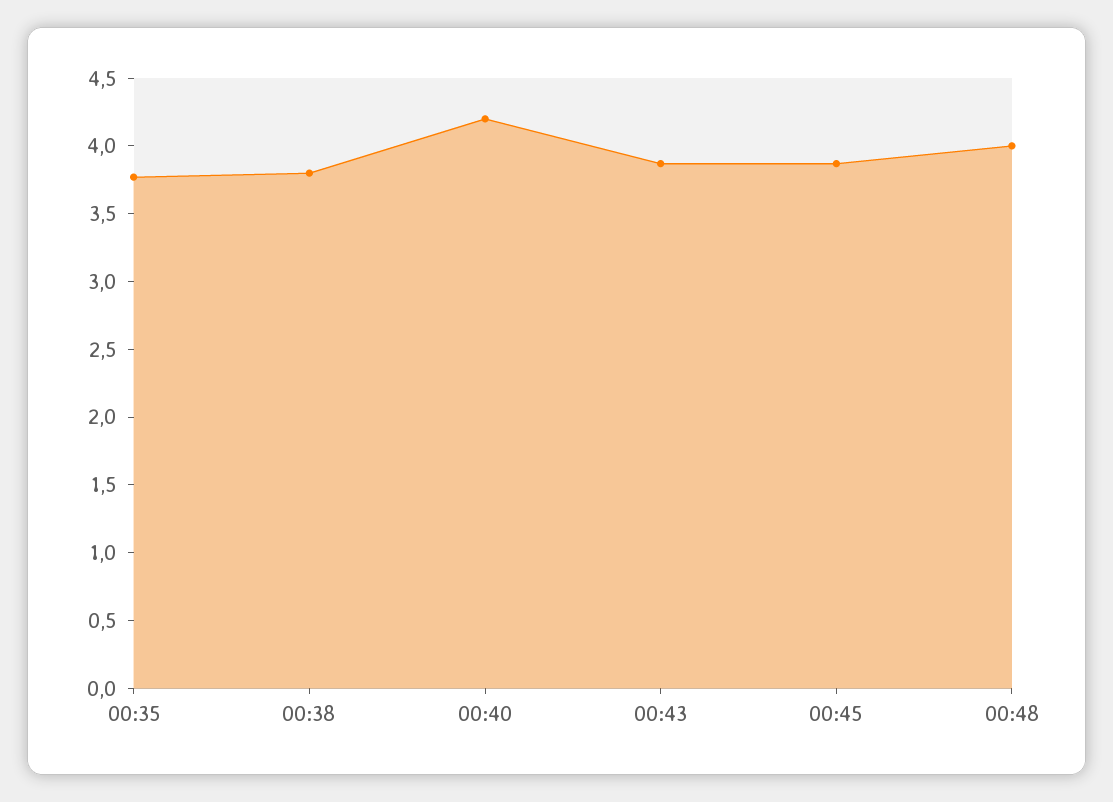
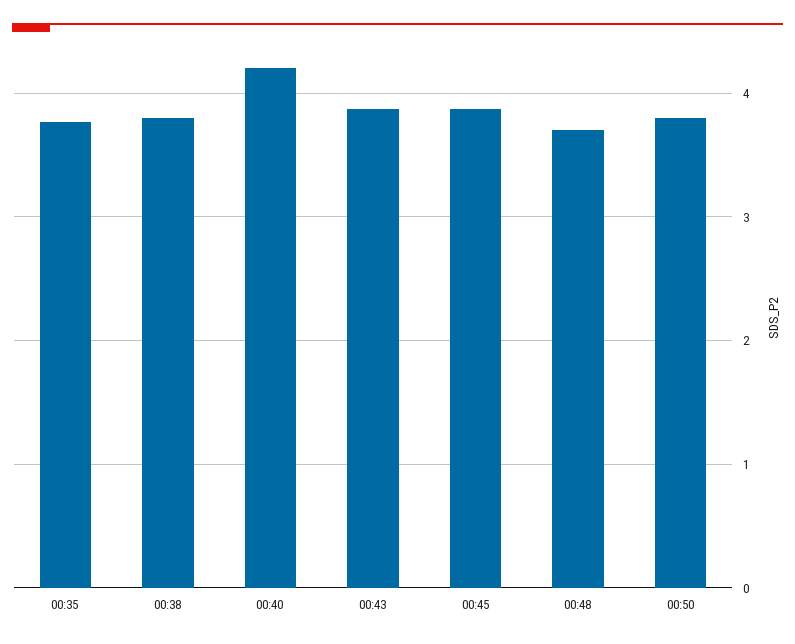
00:48: 4 -> 3.7
00:50: none -> 3.8

